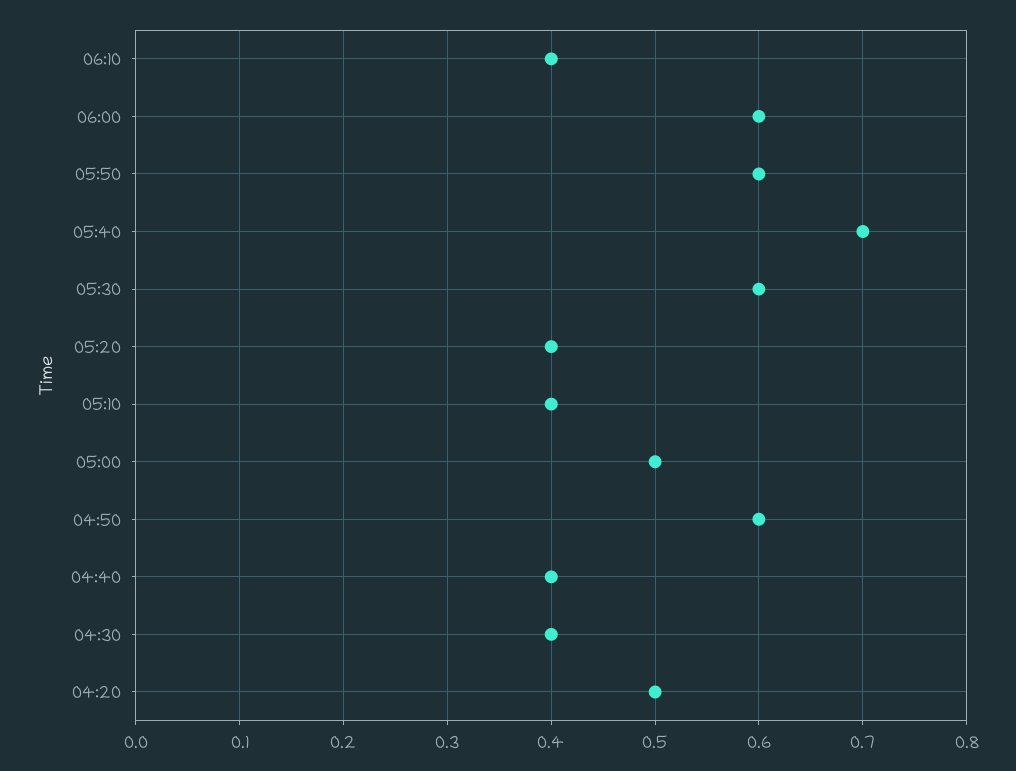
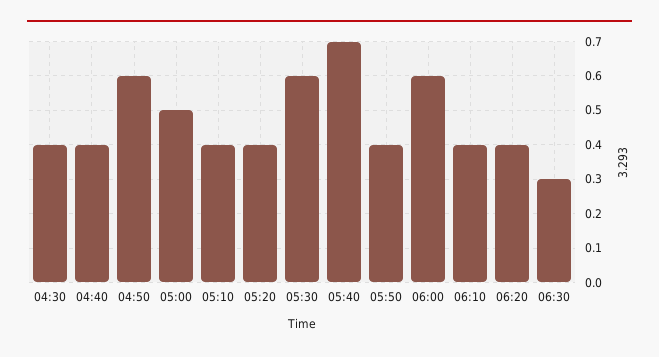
05:50: 0.6 -> 0.4
04:20: 0.5 -> none
06:20: none -> 0.4
06:30: none -> 0.3

